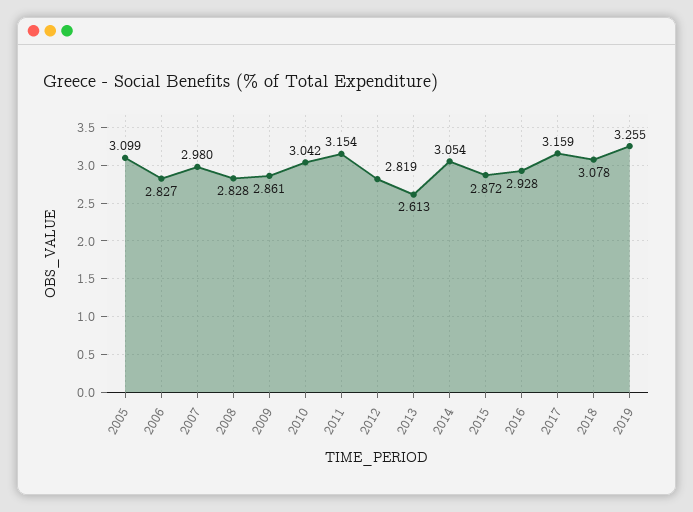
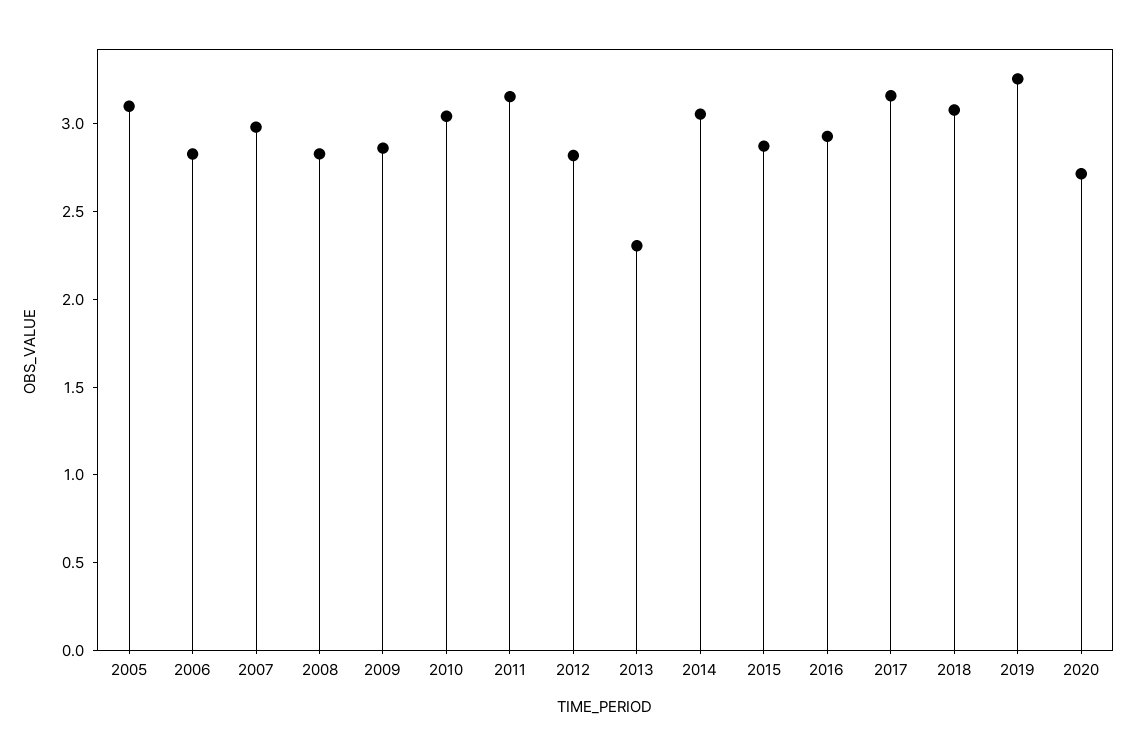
2013: 2.613 -> 2.3
2020: none -> 2.7

